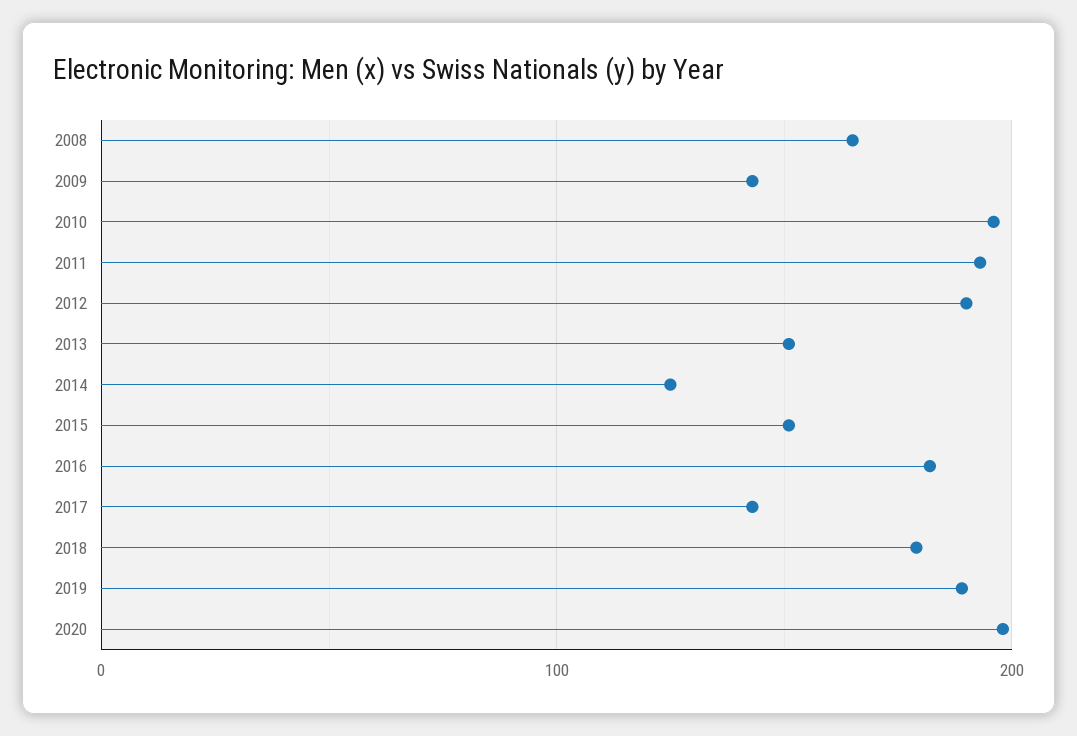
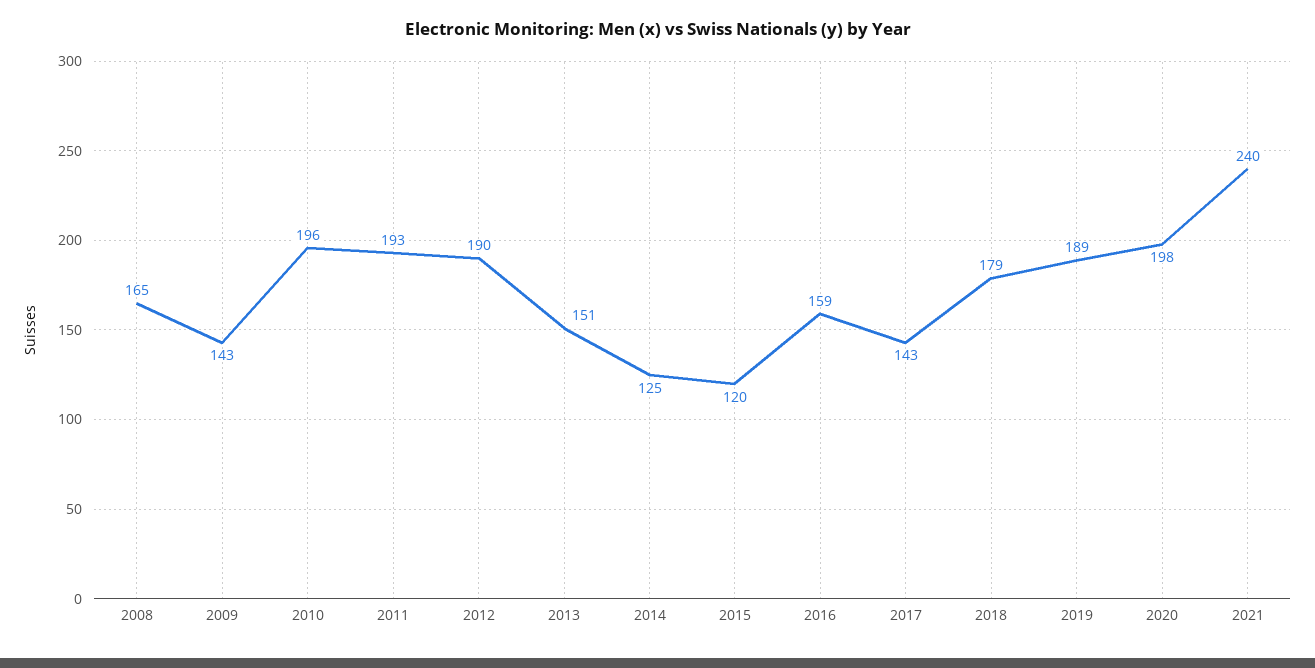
2015: 150 -> 120
2016: 180 -> 159
2021: none -> 240

